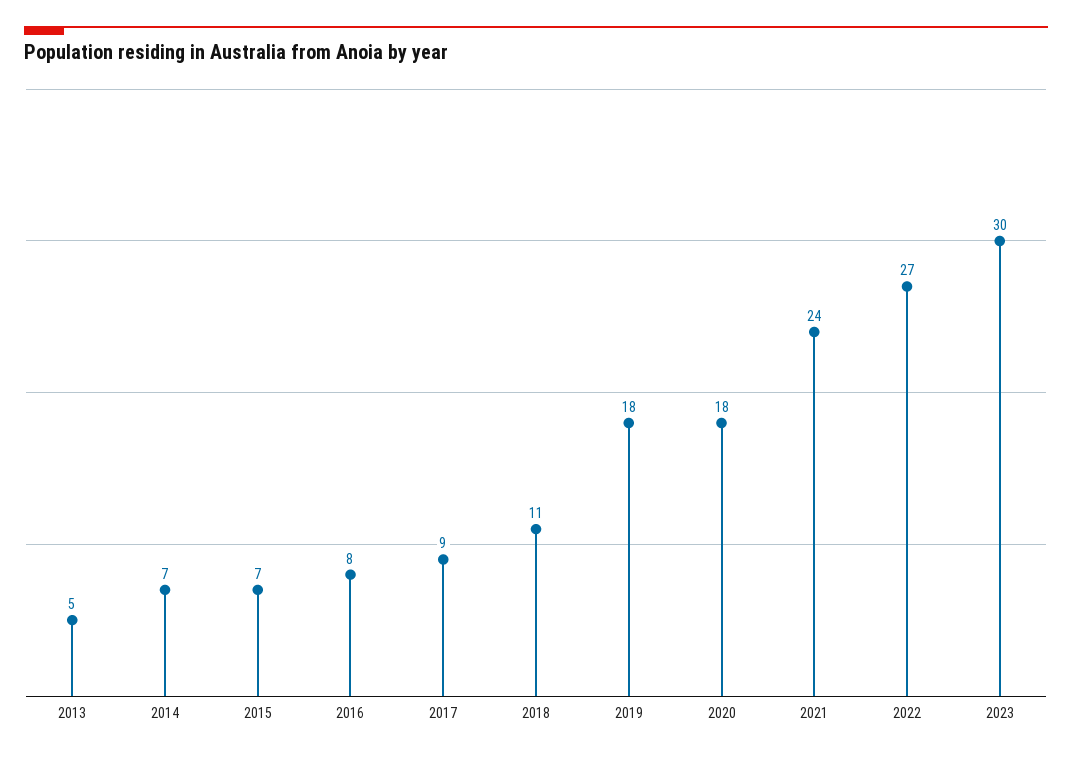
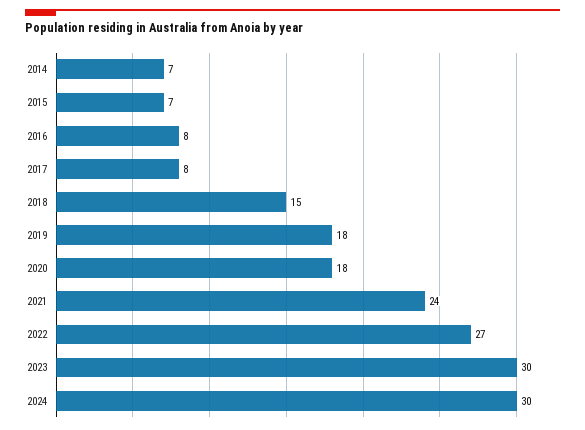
2013: 5 -> none
2017: 9 -> 8
2018: 11 -> 15
2024: none -> 30

